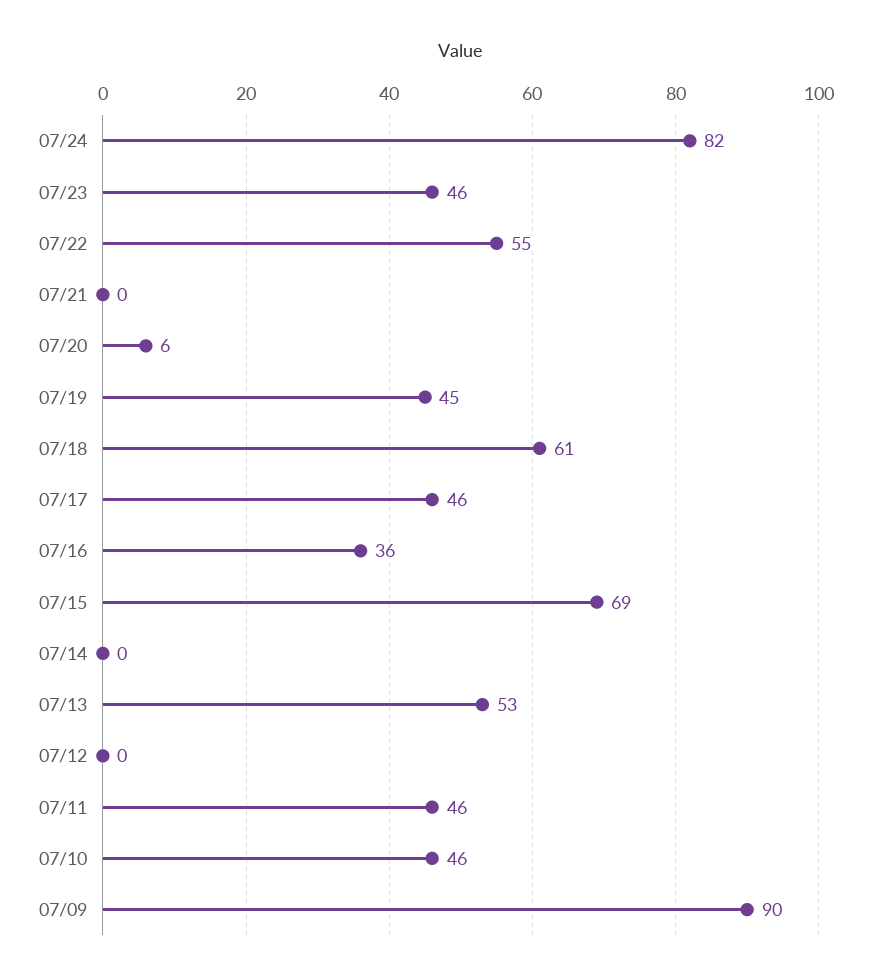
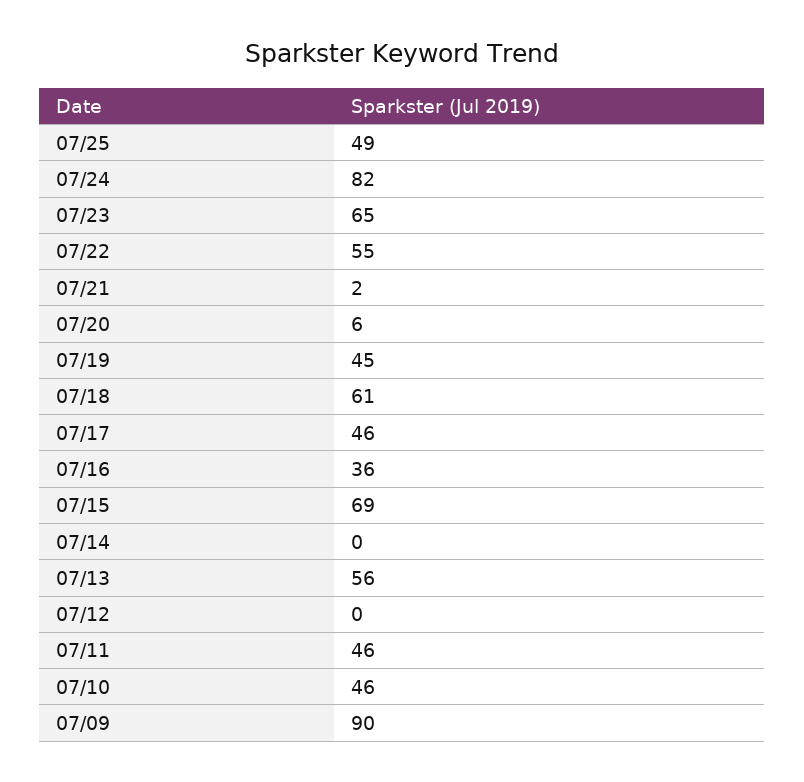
07/23: 46 -> 65
07/21: 0 -> 2
07/13: 53 -> 56
07/25: none -> 49

